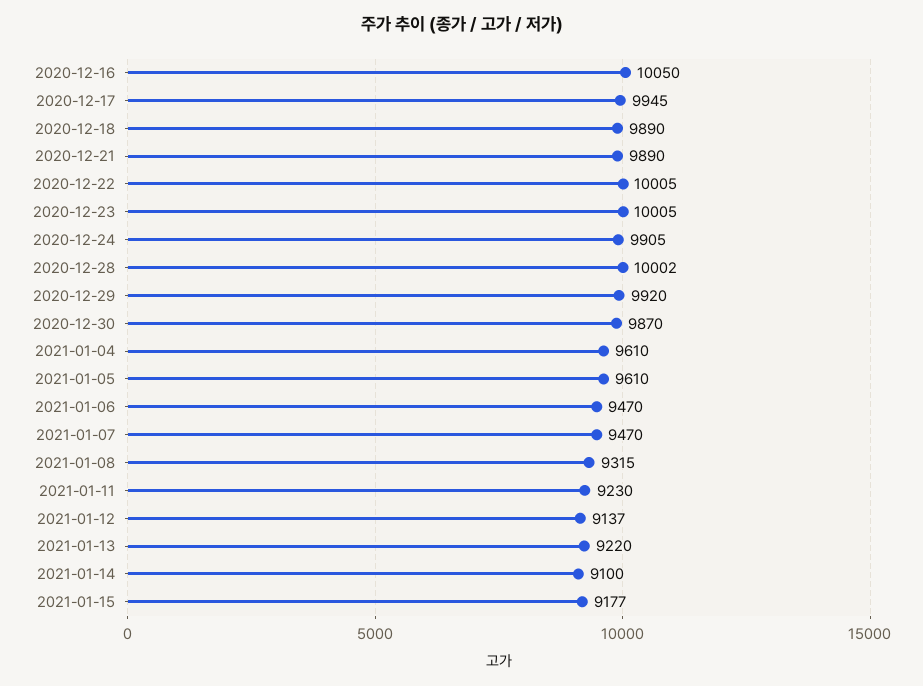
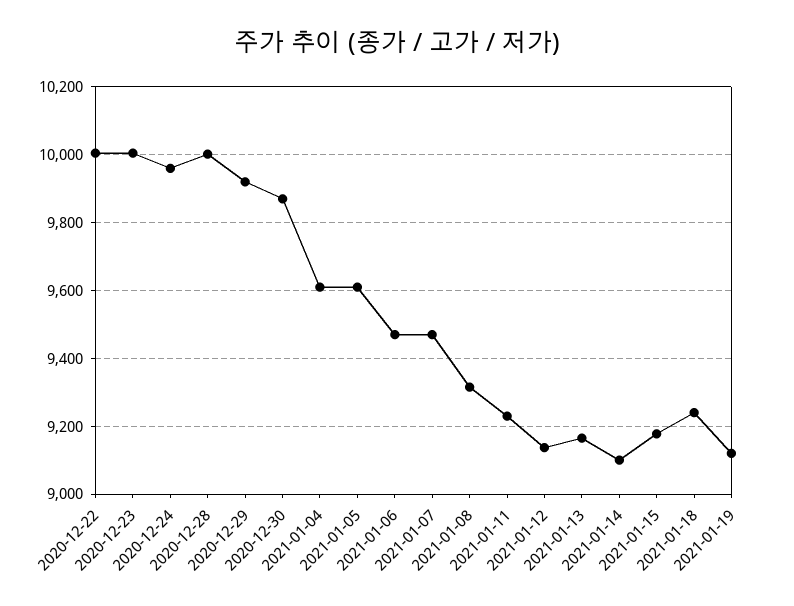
2020-12-16: 10050 -> none
2020-12-17: 9945 -> none
2020-12-18: 9890 -> none
2020-12-21: 9890 -> none
2020-12-24: 9905 -> 9960
2021-01-13: 9220 -> 9160
2021-01-18: none -> 9240
2021-01-19: none -> 9120

